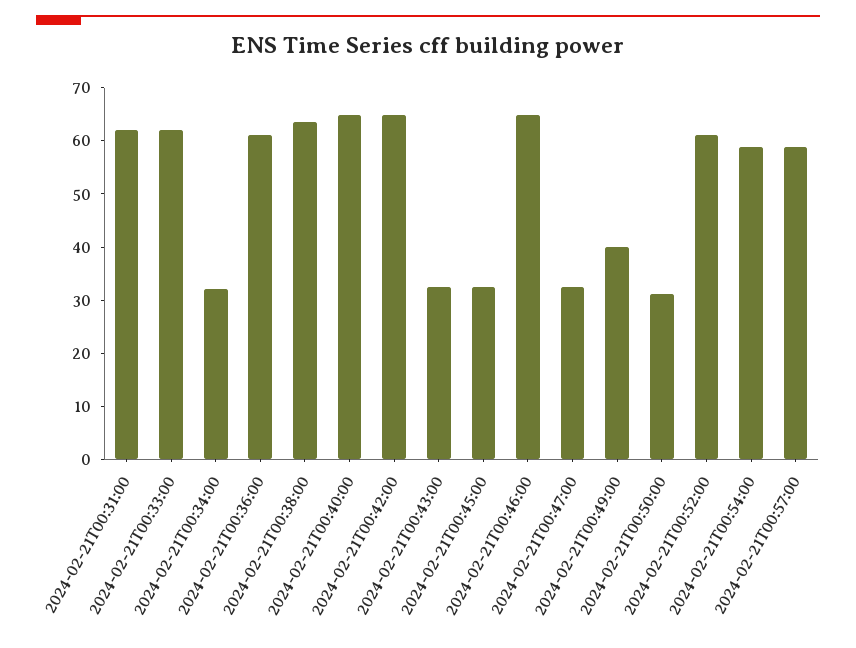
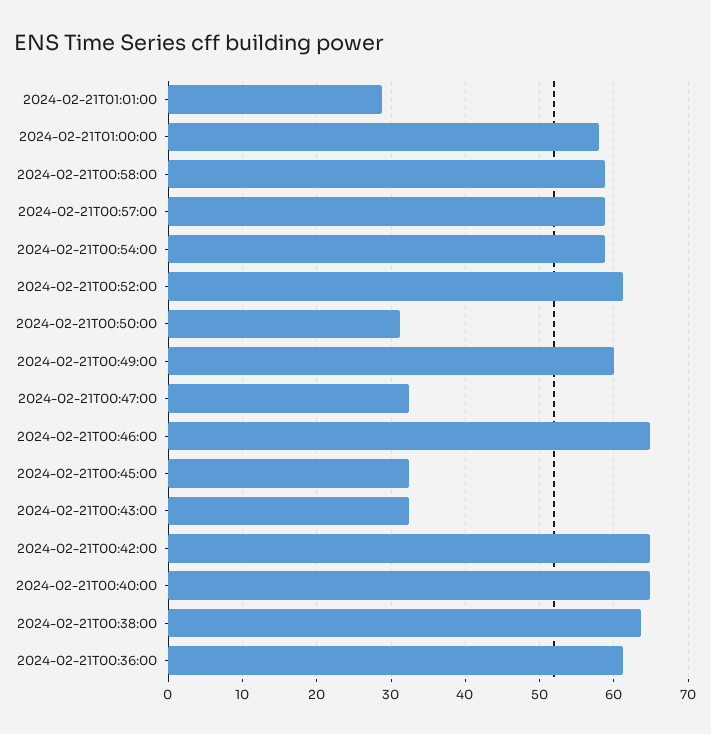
2024-02-21T00:31:00: 62 -> none
2024-02-21T00:33:00: 62 -> none
2024-02-21T00:34:00: 32 -> none
2024-02-21T00:49:00: 40 -> 60
2024-02-21T01:01:00: none -> 29
2024-02-21T01:00:00: none -> 58
2024-02-21T00:58:00: none -> 59

